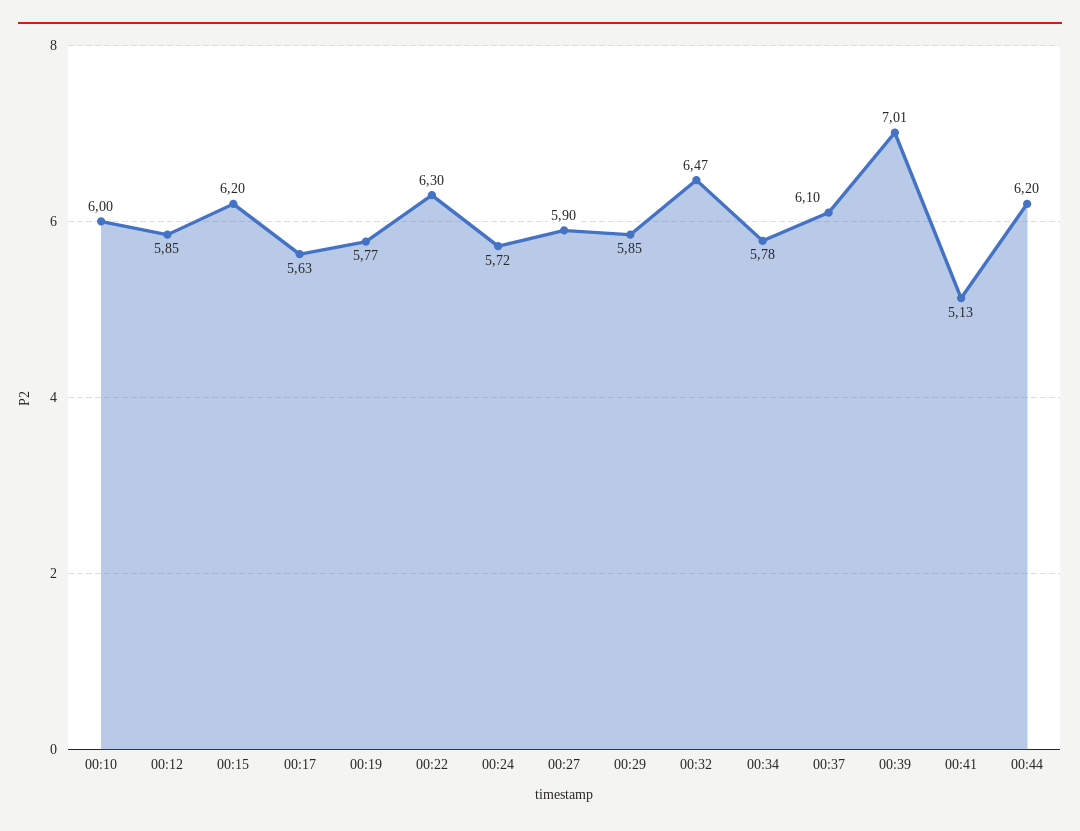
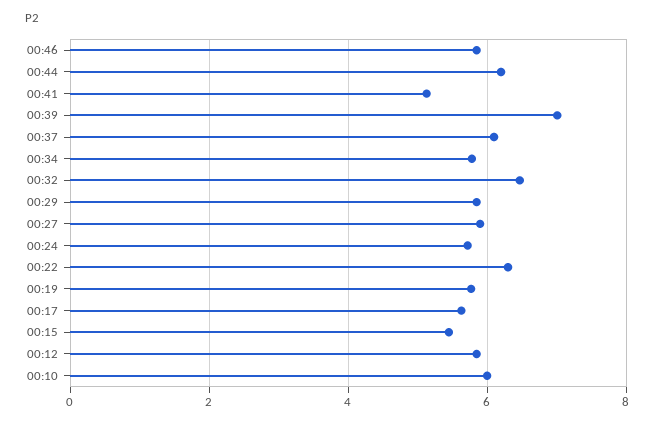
00:15: 6.2 -> 5.4
00:46: none -> 5.8

